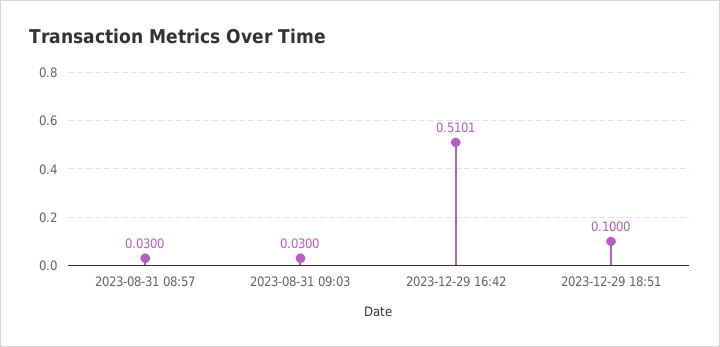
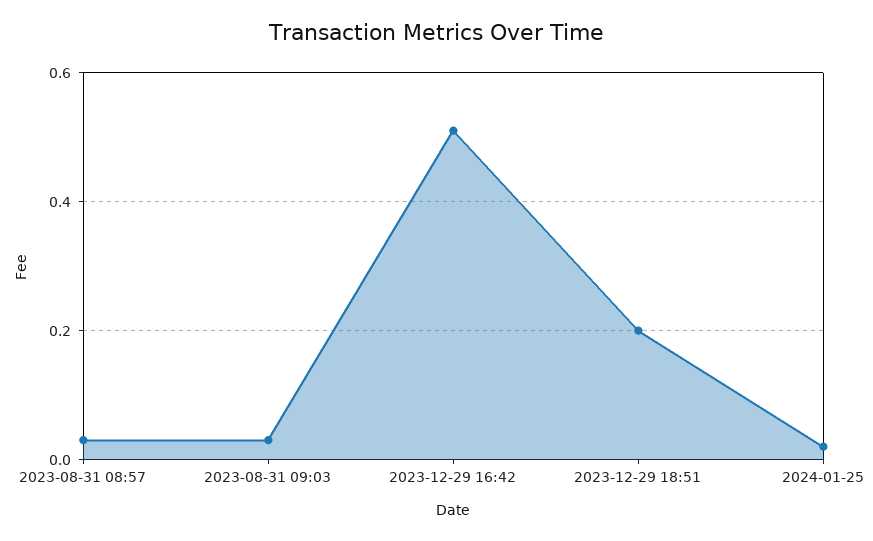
2023-12-29 18:51: 0.1 -> 0.2
2024-01-25: none -> 0.02

